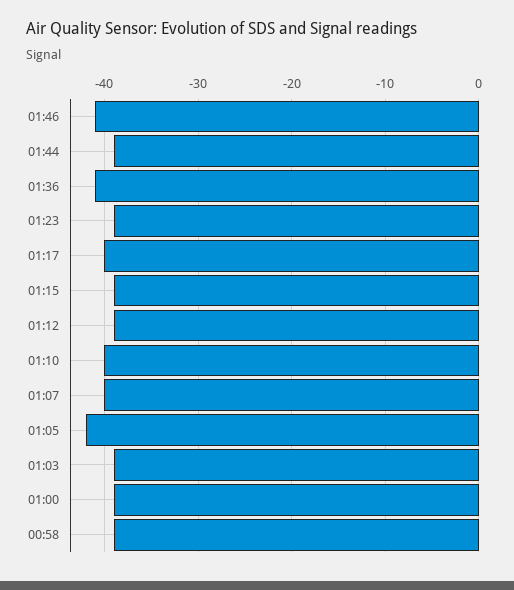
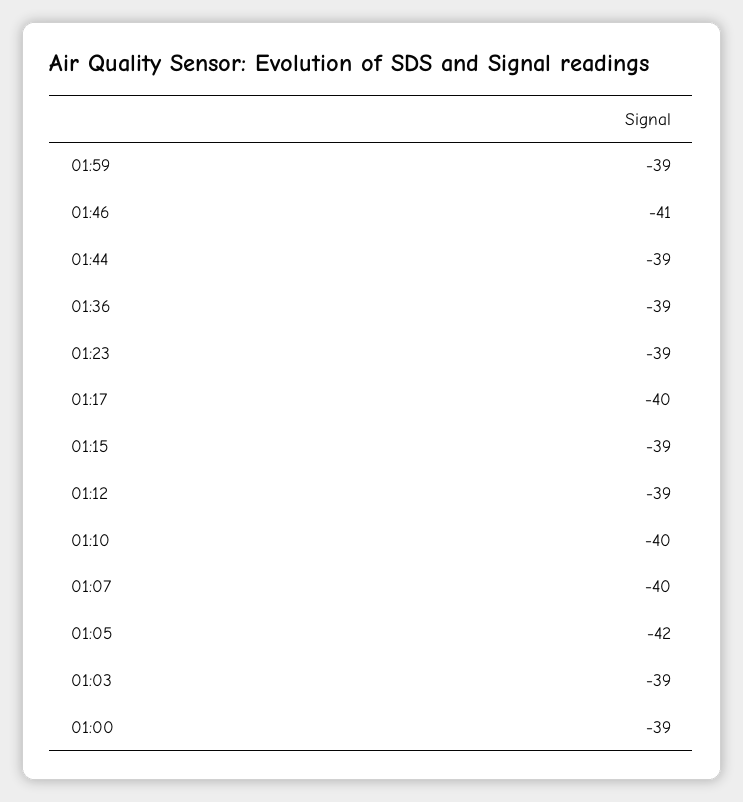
01:36: -41 -> -39
00:58: -39 -> none
01:59: none -> -39

